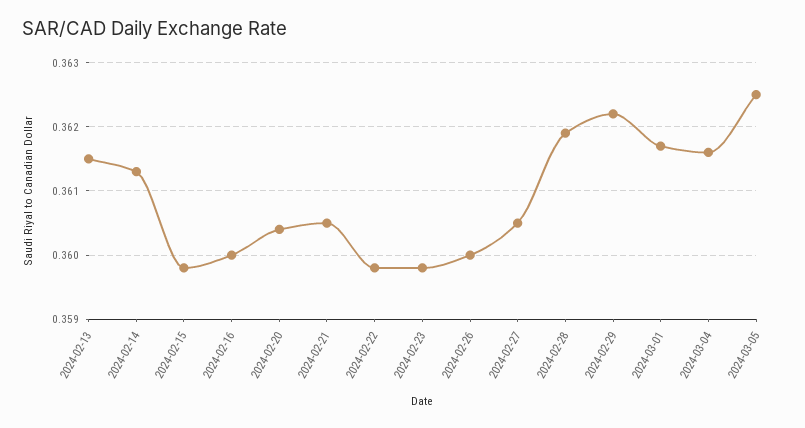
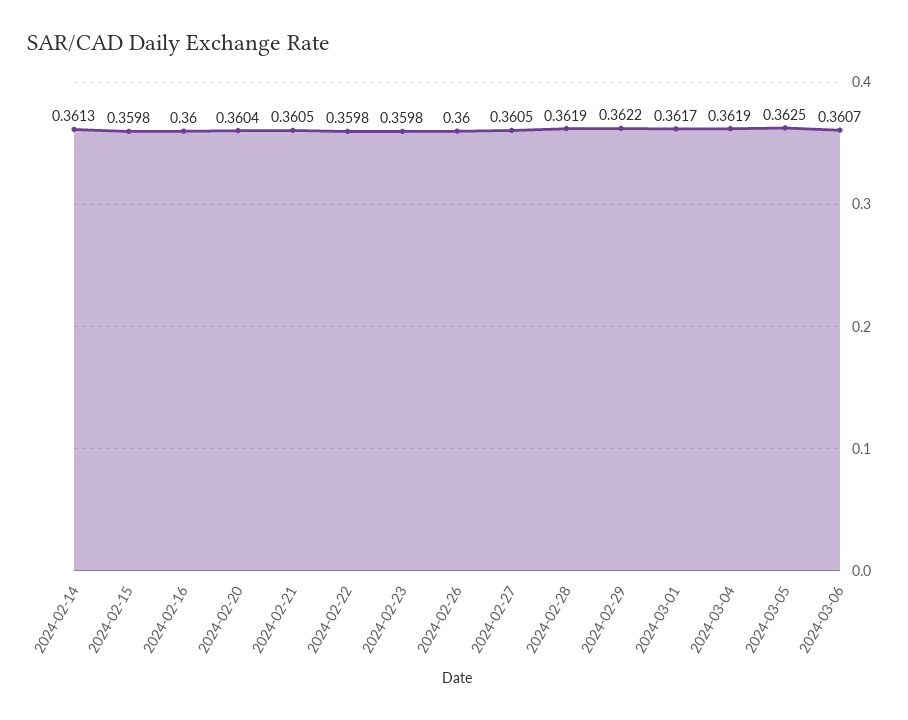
2024-02-13: 0.3615 -> none
2024-03-04: 0.3616 -> 0.3619
2024-03-06: none -> 0.3607

